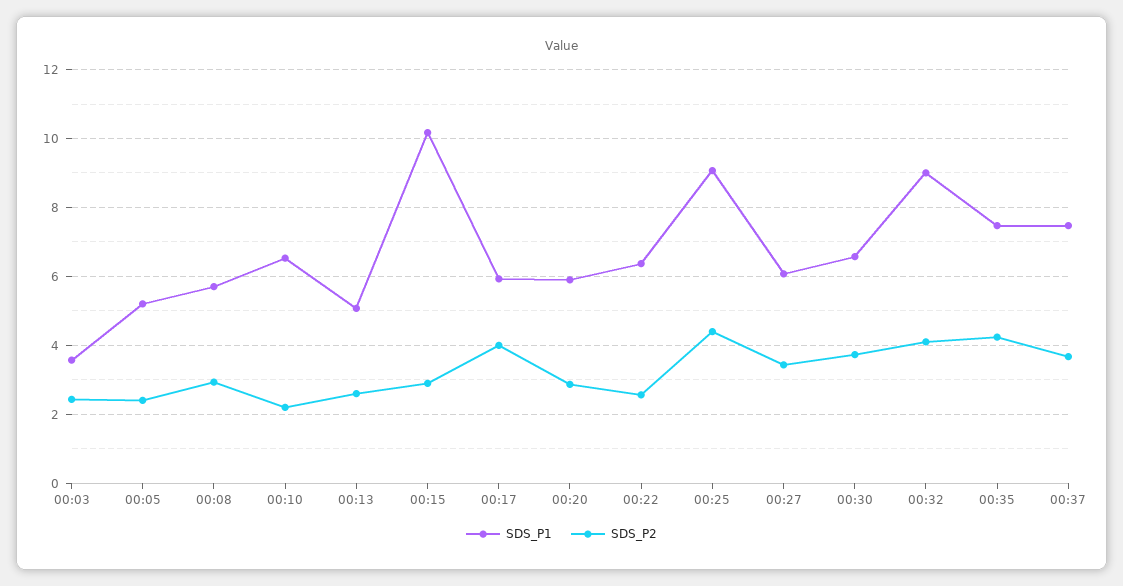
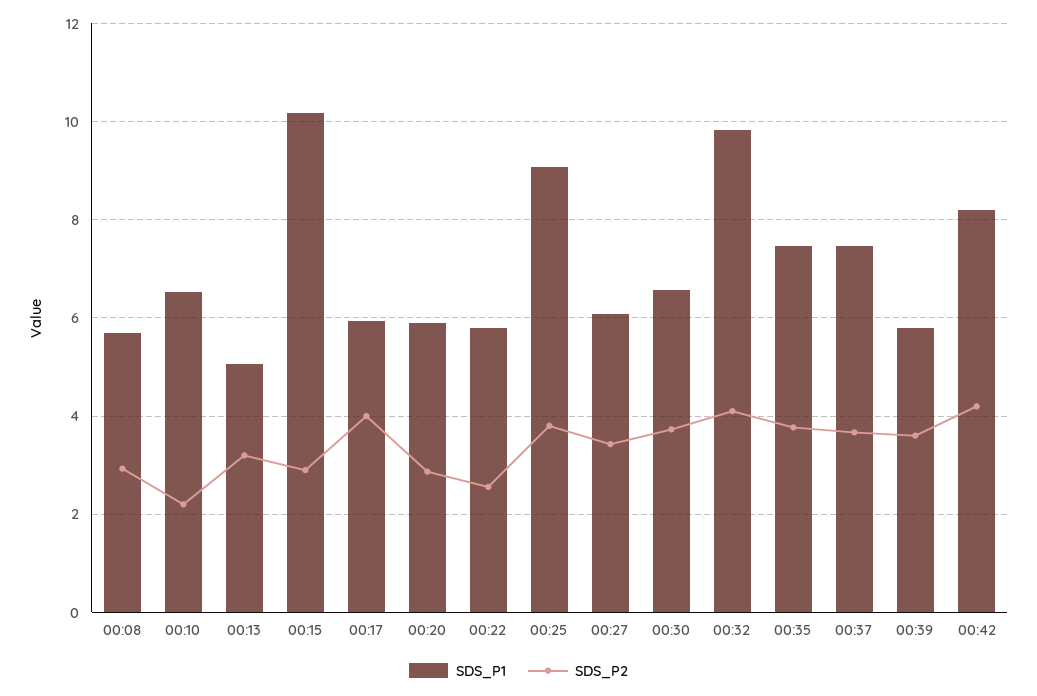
SDS_P1, 00:03: 3.6 -> none
SDS_P2, 00:03: 2.4 -> none
SDS_P1, 00:05: 5.2 -> none
SDS_P2, 00:05: 2.4 -> none
SDS_P2, 00:13: 2.6 -> 3.2
SDS_P1, 00:22: 6.4 -> 5.8
SDS_P2, 00:25: 4.4 -> 3.8
SDS_P1, 00:32: 9 -> 9.8
SDS_P2, 00:35: 4.2 -> 3.8
SDS_P1, 00:39: none -> 5.8
SDS_P2, 00:39: none -> 3.6
SDS_P1, 00:42: none -> 8.2
SDS_P2, 00:42: none -> 4.2

